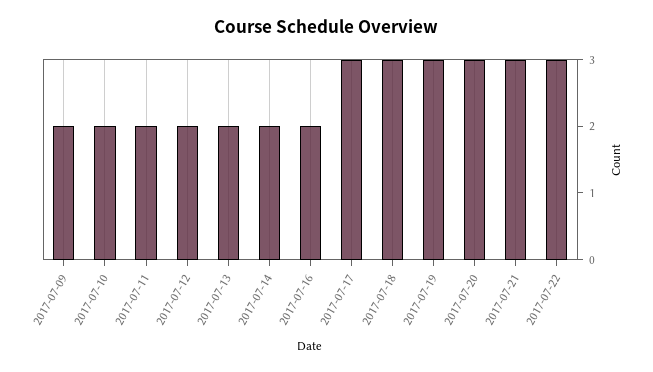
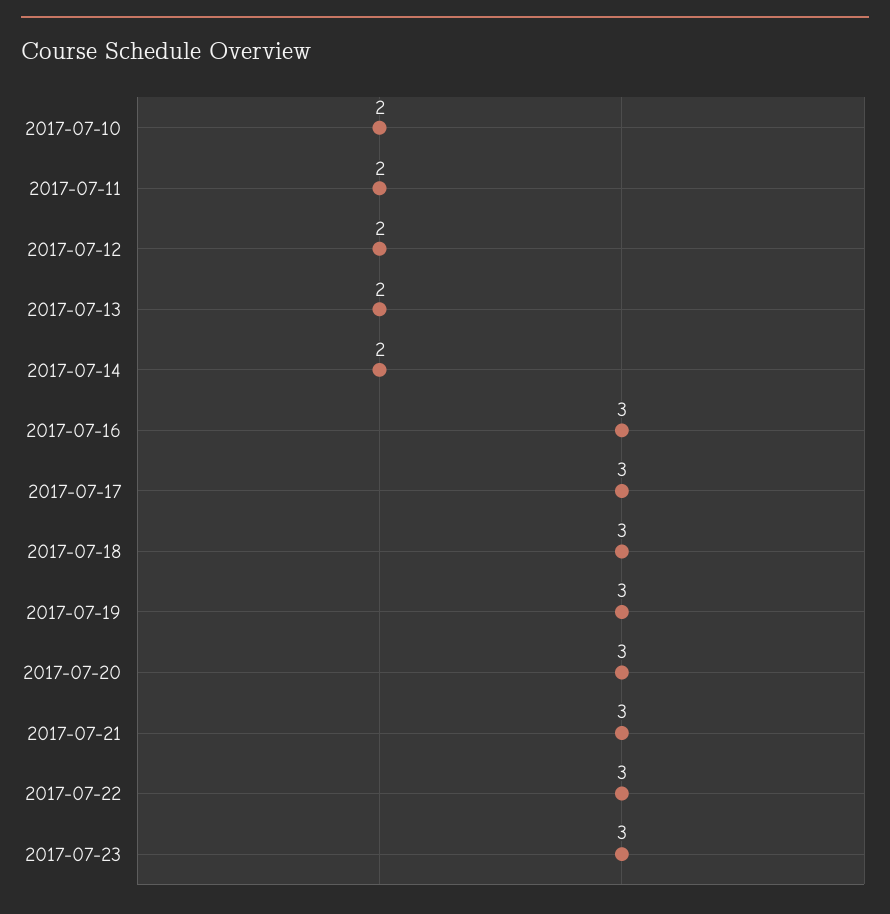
2017-07-09: 2 -> none
2017-07-16: 2 -> 3
2017-07-23: none -> 3

